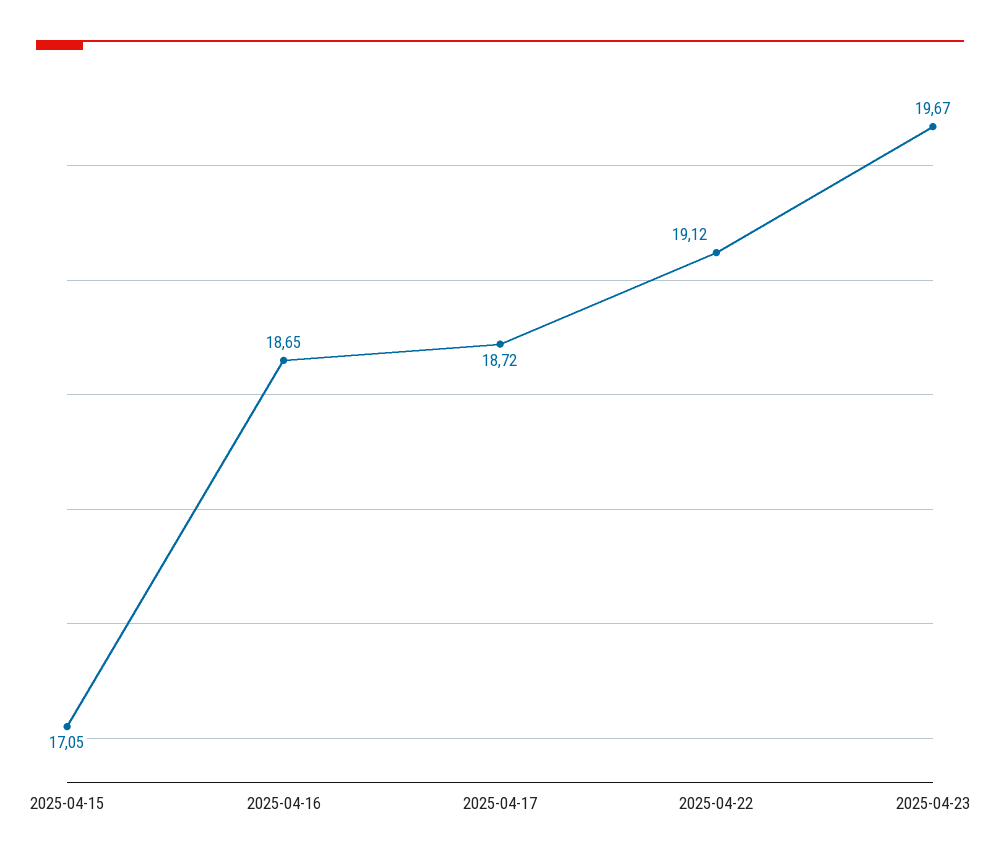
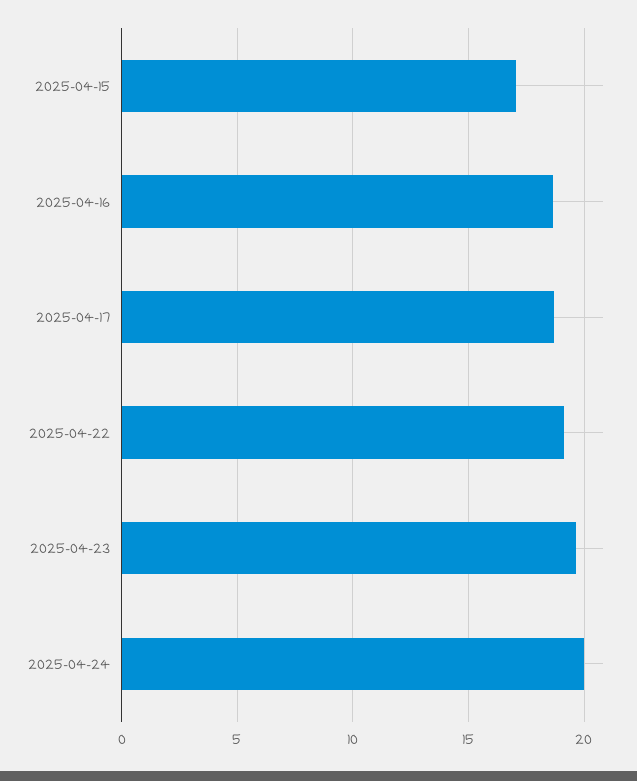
2025-04-24: none -> 20

